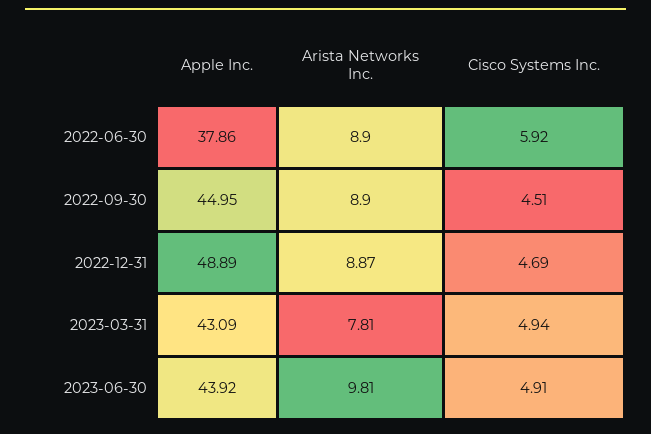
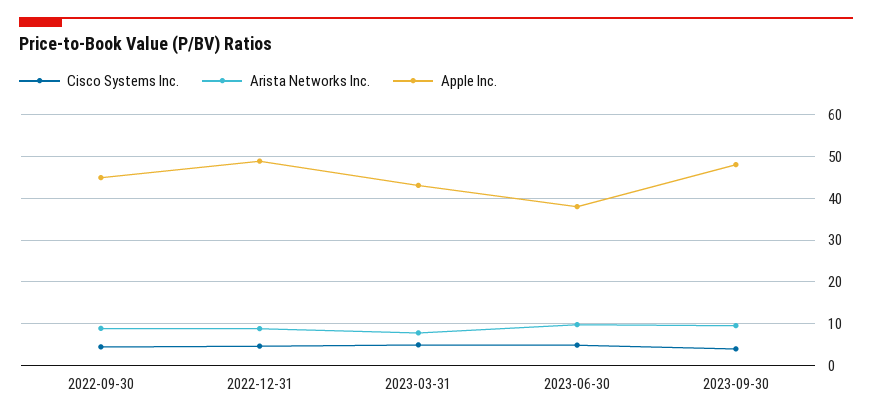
Apple Inc., 2022-06-30: 37.86 -> none
Arista Networks Inc., 2022-06-30: 8.9 -> none
Cisco Systems Inc., 2022-06-30: 5.92 -> none
Apple Inc., 2023-06-30: 43.92 -> 38
Cisco Systems Inc., 2023-09-30: none -> 4
Arista Networks Inc., 2023-09-30: none -> 10
Apple Inc., 2023-09-30: none -> 48

